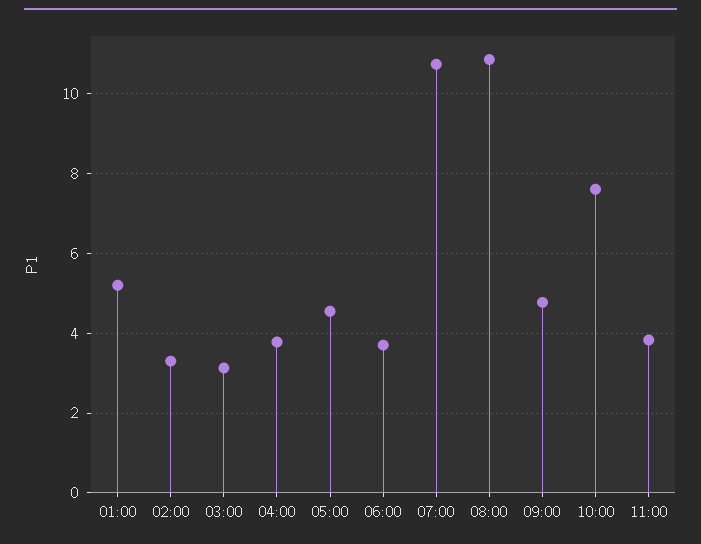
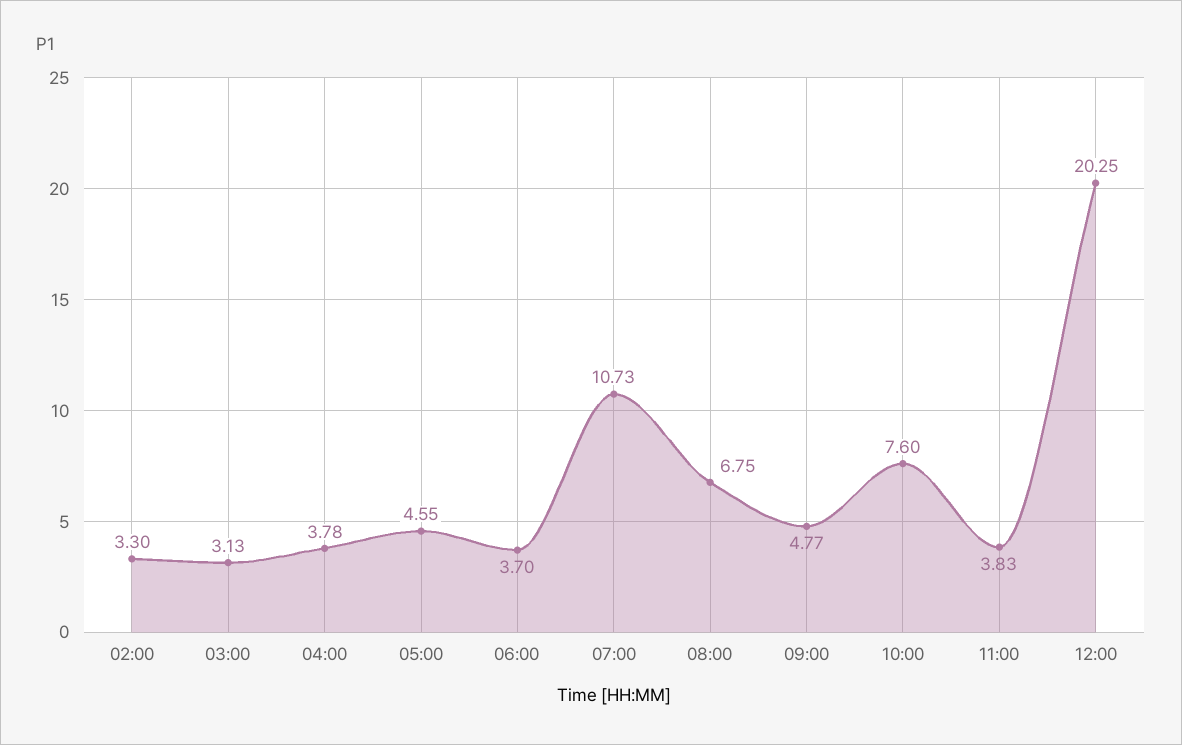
01:00: 5.2 -> none
08:00: 10.8 -> 6.75
12:00: none -> 20.25

